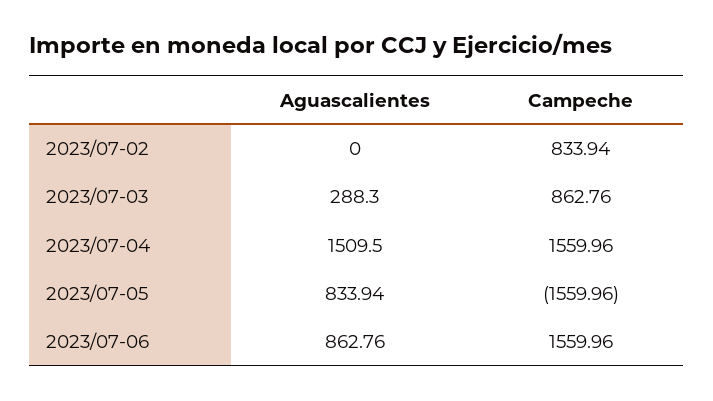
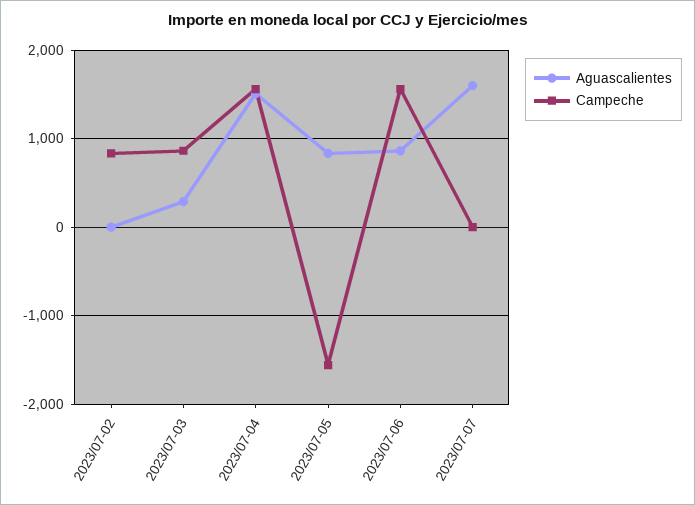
Aguascalientes, 2023/07-07: none -> 1600
Campeche, 2023/07-07: none -> 0

